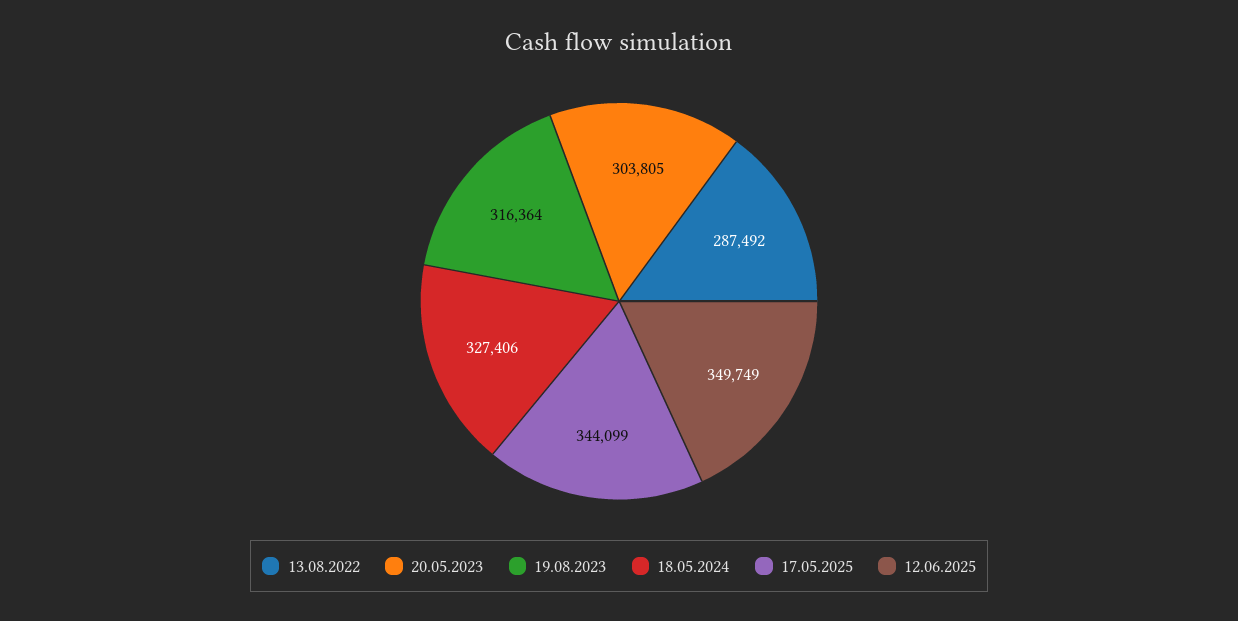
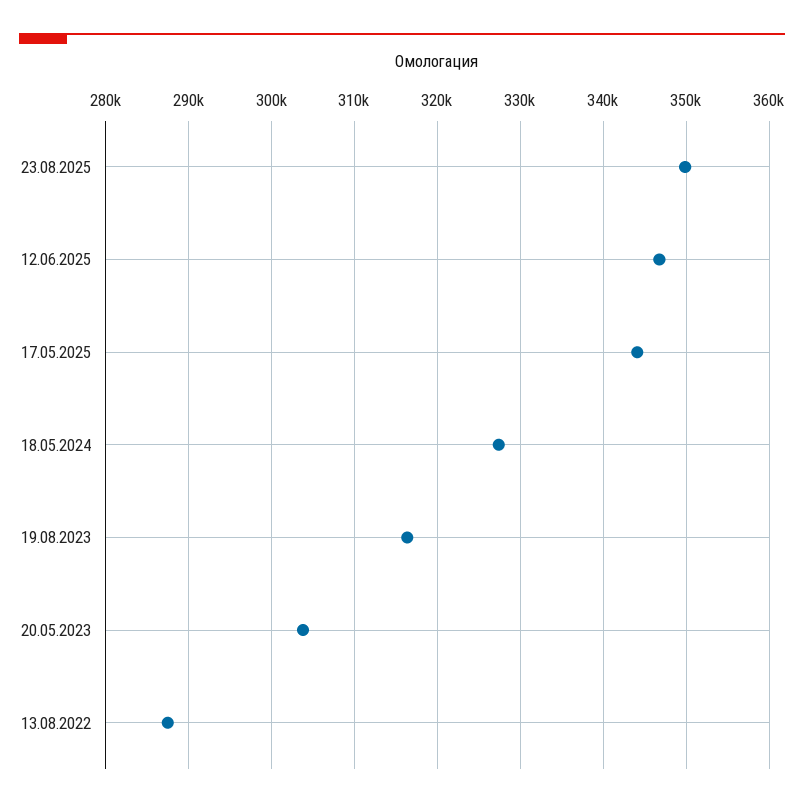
12.06.2025: 349749 -> 347000
23.08.2025: none -> 350000

